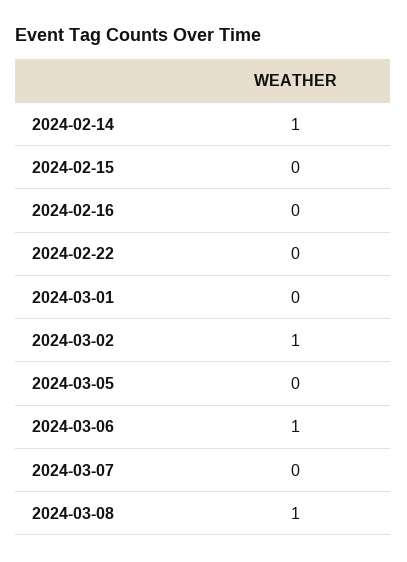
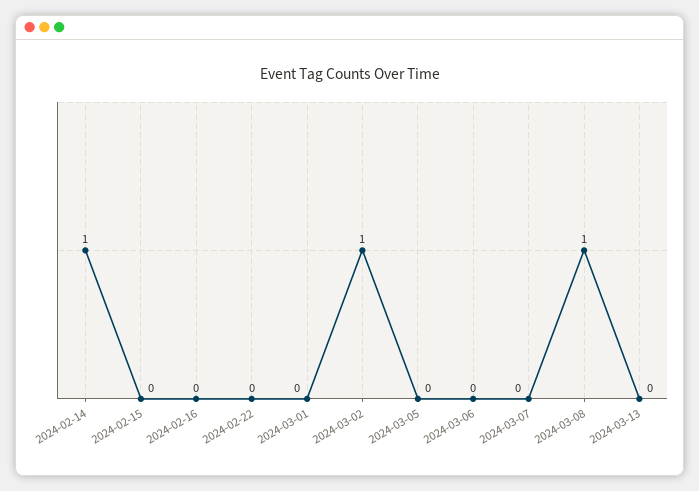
2024-03-06: 1 -> 0
2024-03-13: none -> 0

